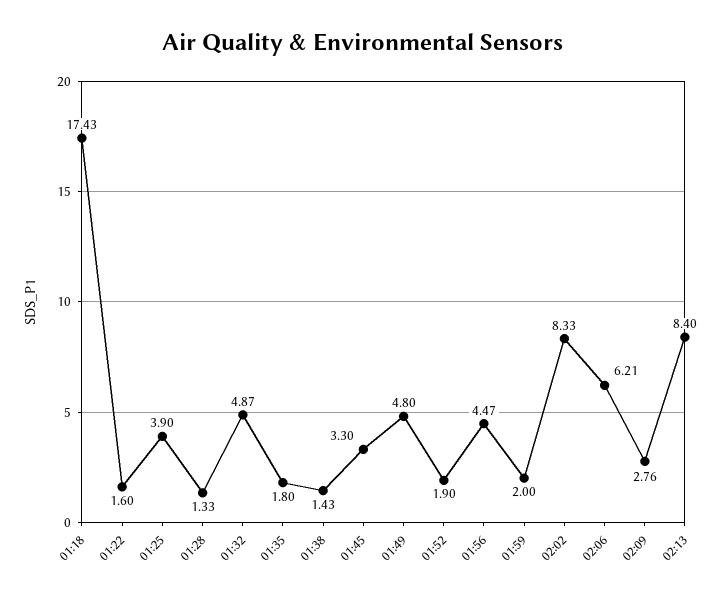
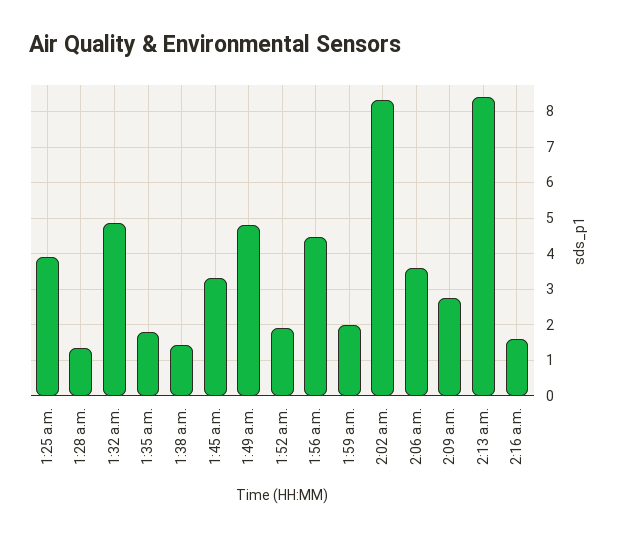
01:18: 17.43 -> none
01:22: 1.6 -> none
02:06: 6.21 -> 3.6
2:16 a.m.: none -> 1.6

